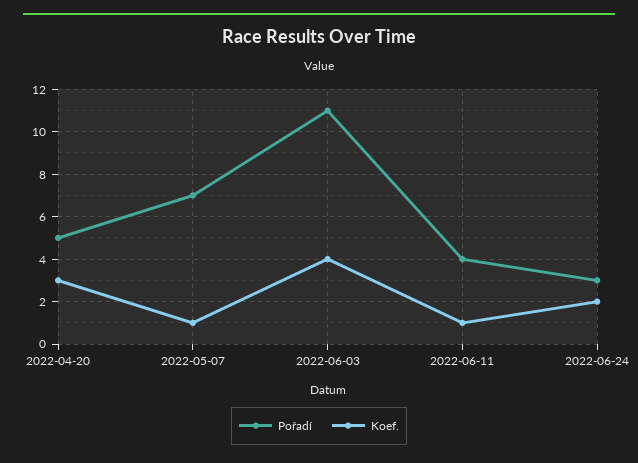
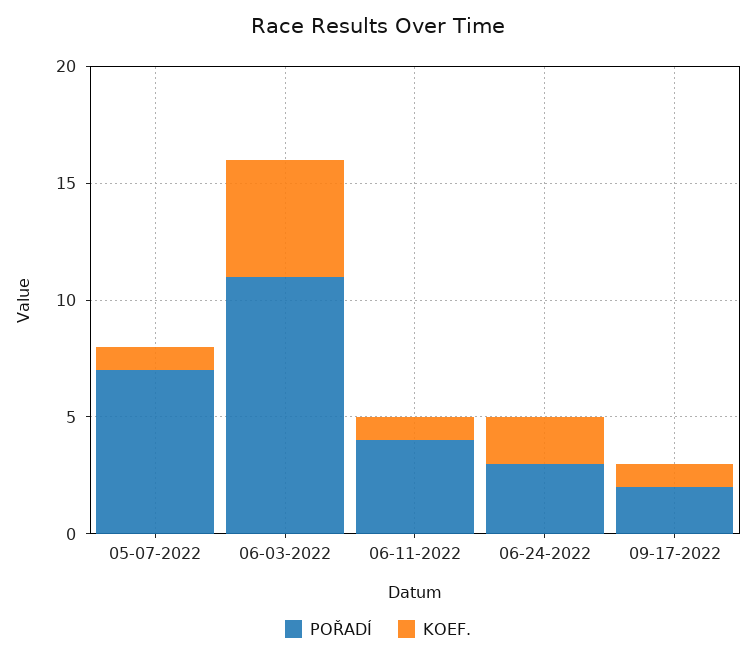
Pořadí, 2022-04-20: 5 -> none
Koef., 2022-04-20: 3 -> none
Koef., 2022-06-03: 4 -> 5
Pořadí, 09-17-2022: none -> 2
Koef., 09-17-2022: none -> 1

